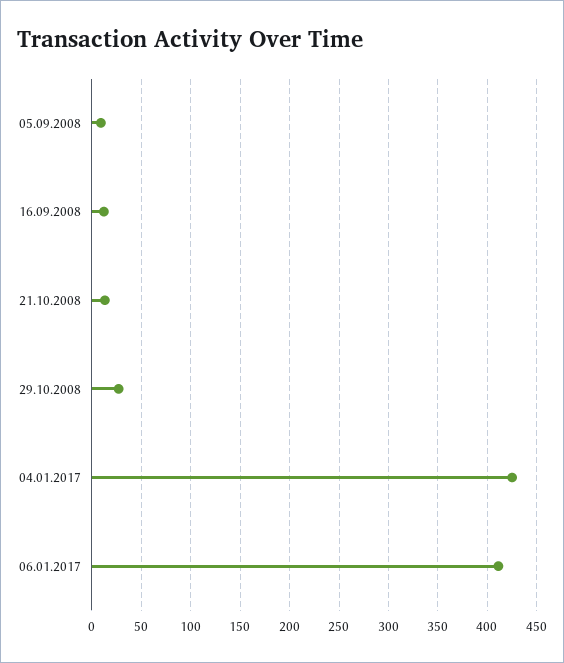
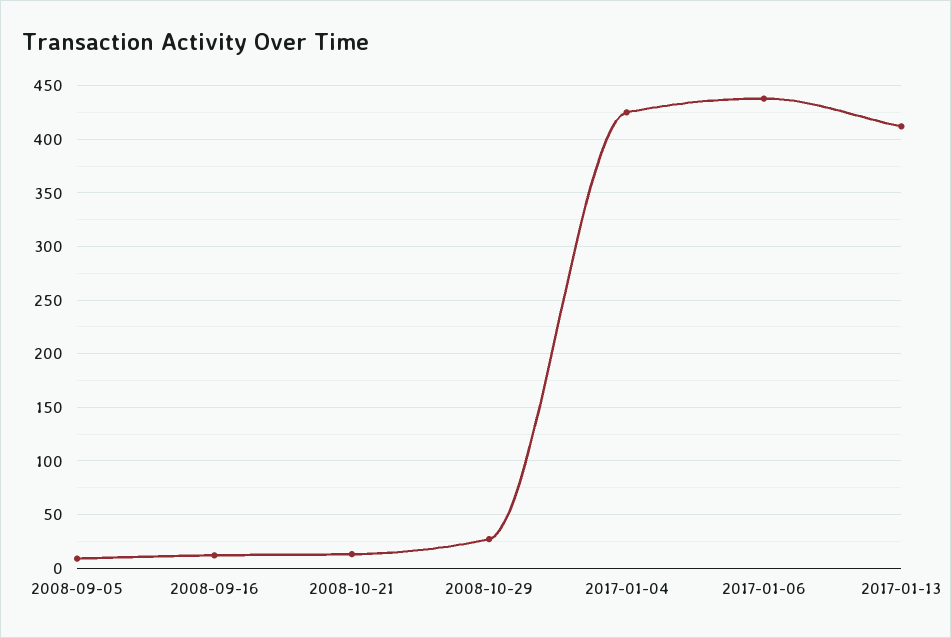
06.01.2017: 410 -> 440
2017-01-13: none -> 410

